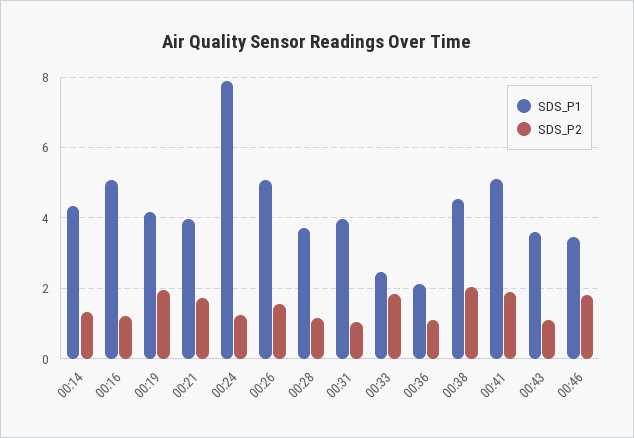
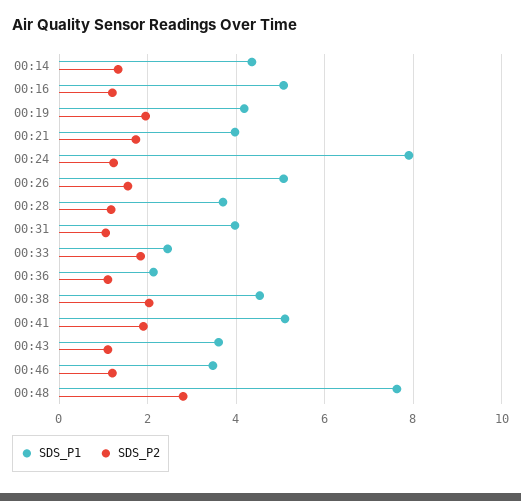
SDS_P2, 00:46: 1.8 -> 1.2
SDS_P1, 00:48: none -> 7.6
SDS_P2, 00:48: none -> 2.8

